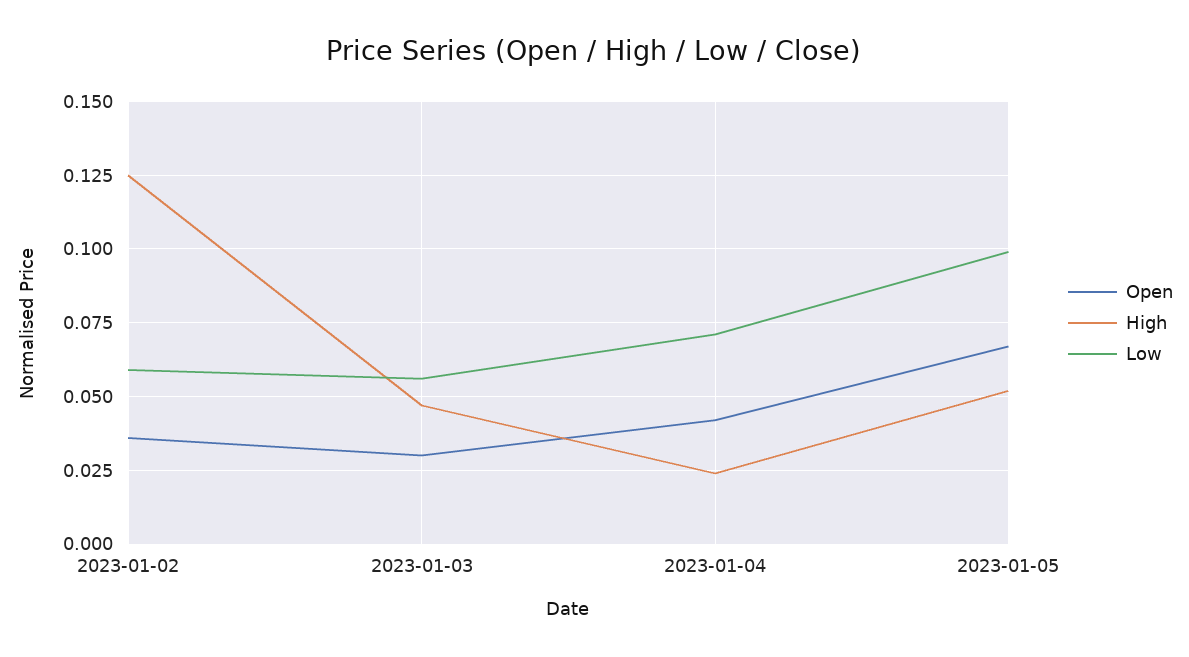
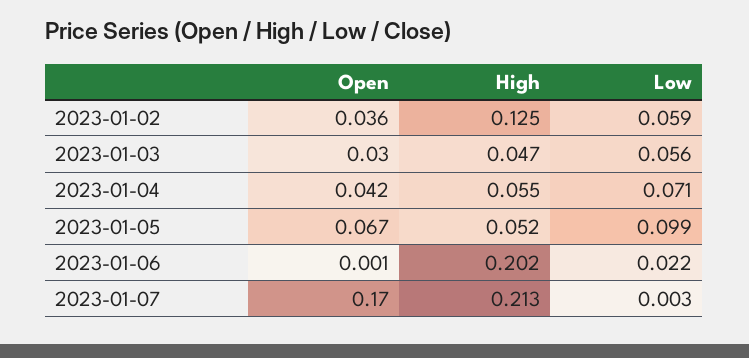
High, 2023-01-04: 0.025 -> 0.055
Open, 2023-01-06: none -> 0.001
High, 2023-01-06: none -> 0.202
Low, 2023-01-06: none -> 0.022
Open, 2023-01-07: none -> 0.17
High, 2023-01-07: none -> 0.213
Low, 2023-01-07: none -> 0.003

